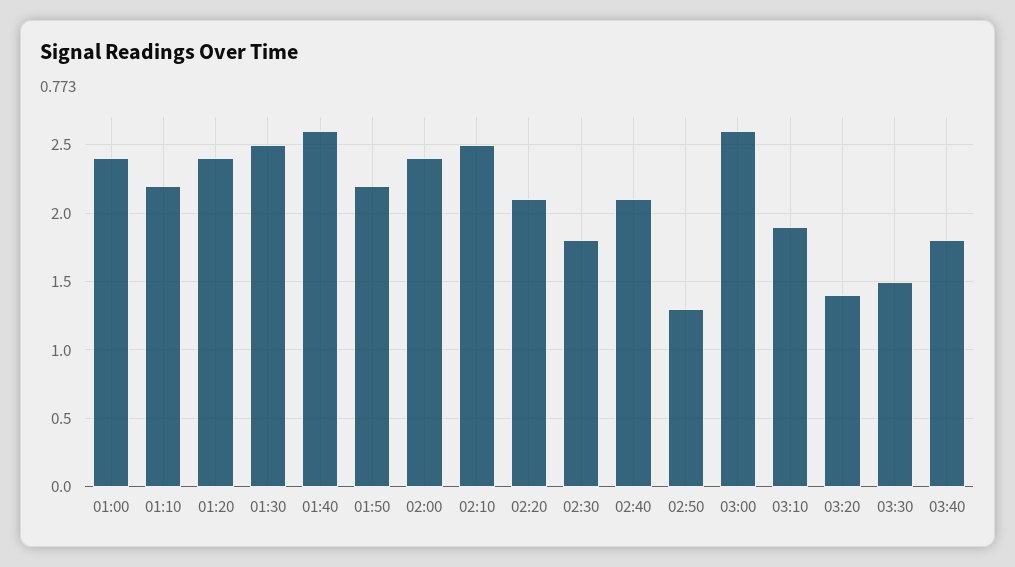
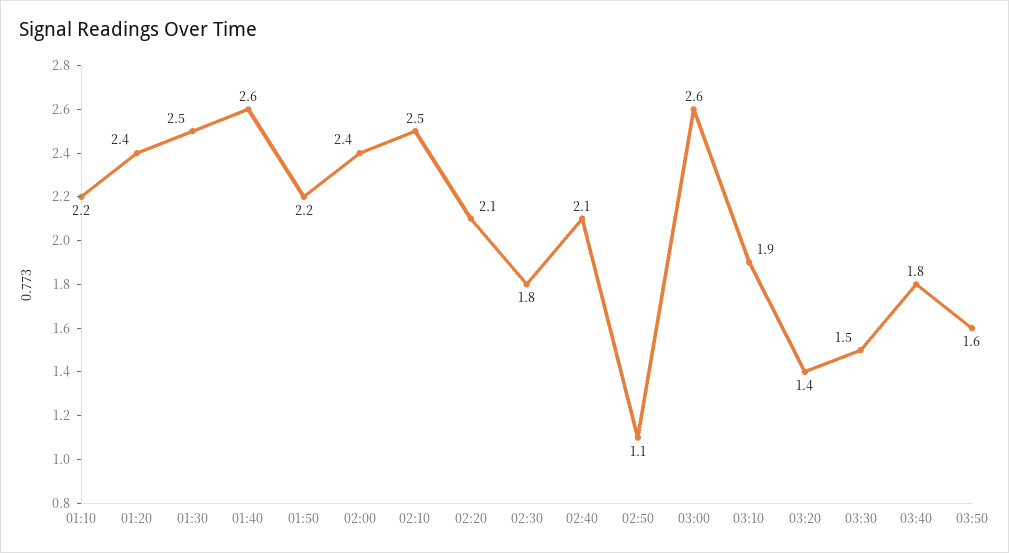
01:00: 2.4 -> none
02:50: 1.3 -> 1.1
03:50: none -> 1.6

